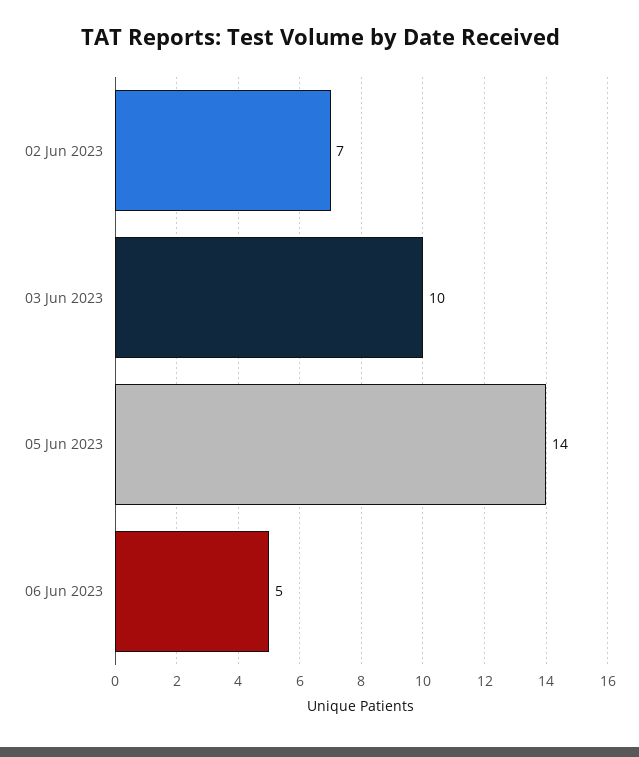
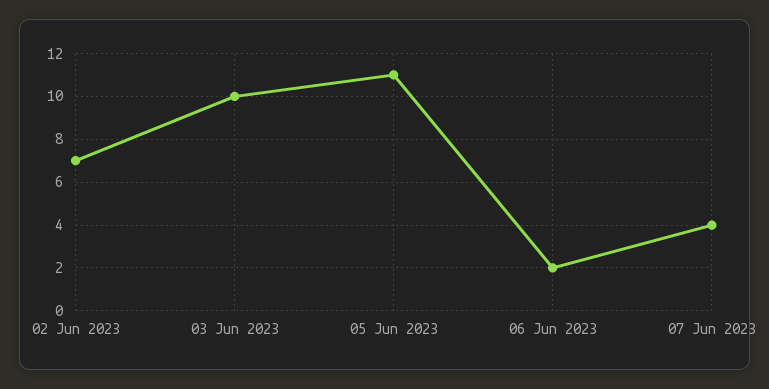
05 Jun 2023: 14 -> 11
06 Jun 2023: 5 -> 2
07 Jun 2023: none -> 4

